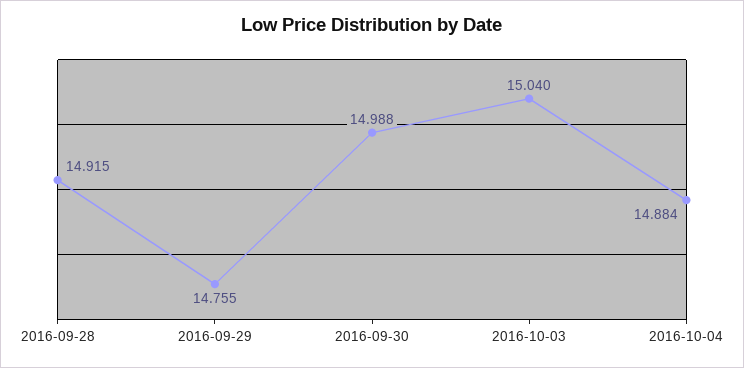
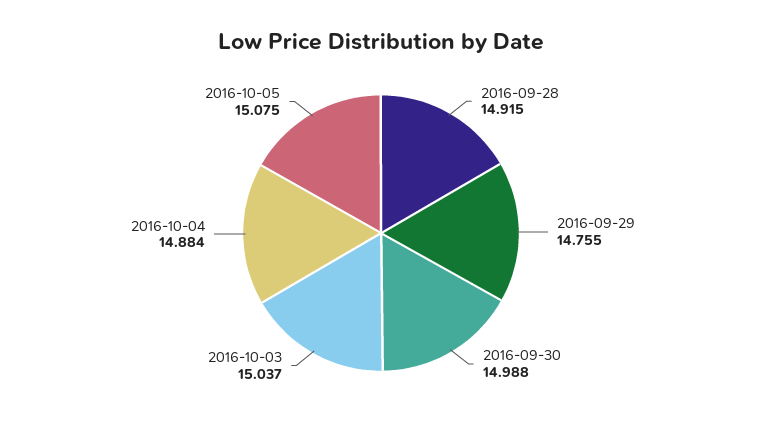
2016-10-03: 15.04 -> 15.037
2016-10-05: none -> 15.075

